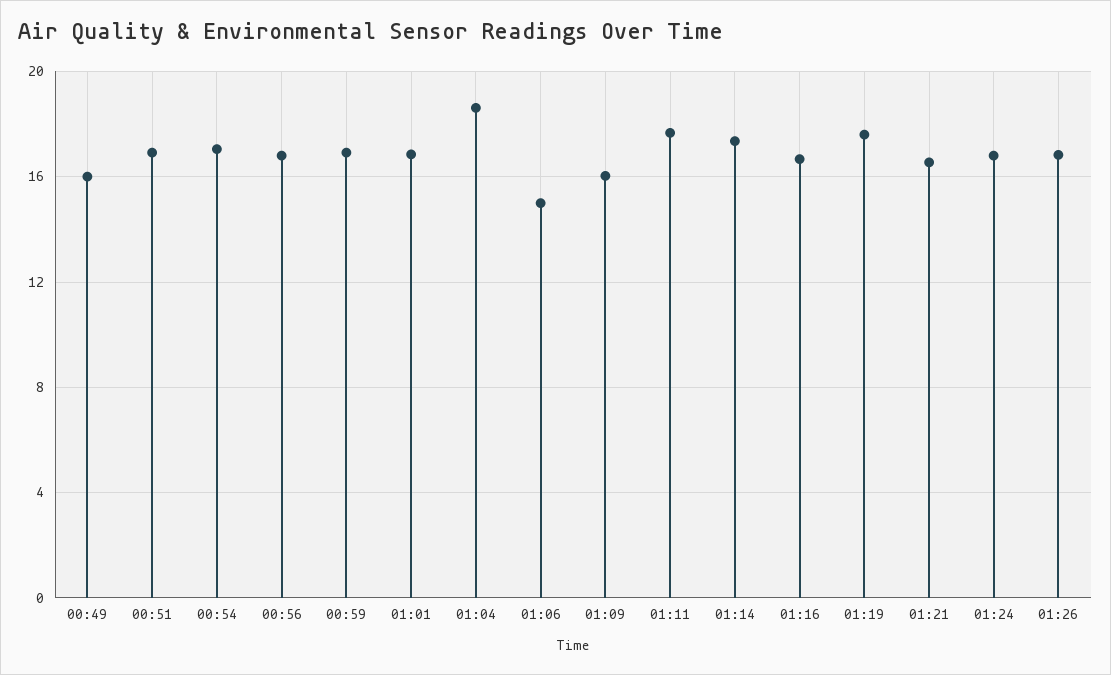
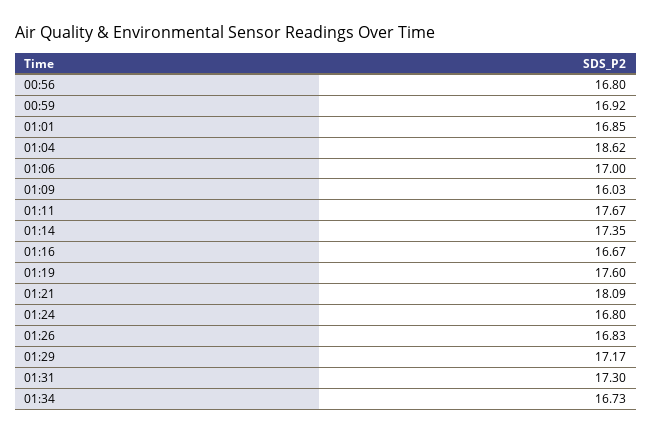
00:49: 16 -> none
00:51: 17 -> none
00:54: 17 -> none
01:06: 15 -> 17
01:21: 16.5 -> 18.09
01:29: none -> 17.17
01:31: none -> 17.3
01:34: none -> 16.73

